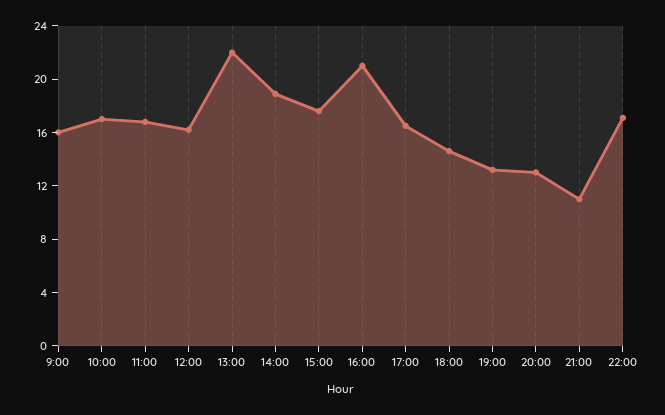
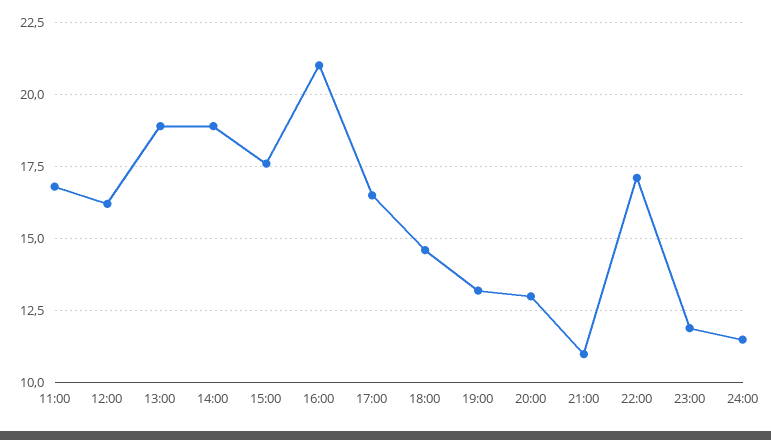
9:00: 16 -> none
10:00: 17 -> none
13:00: 22 -> 19
23:00: none -> 12
24:00: none -> 11.5

